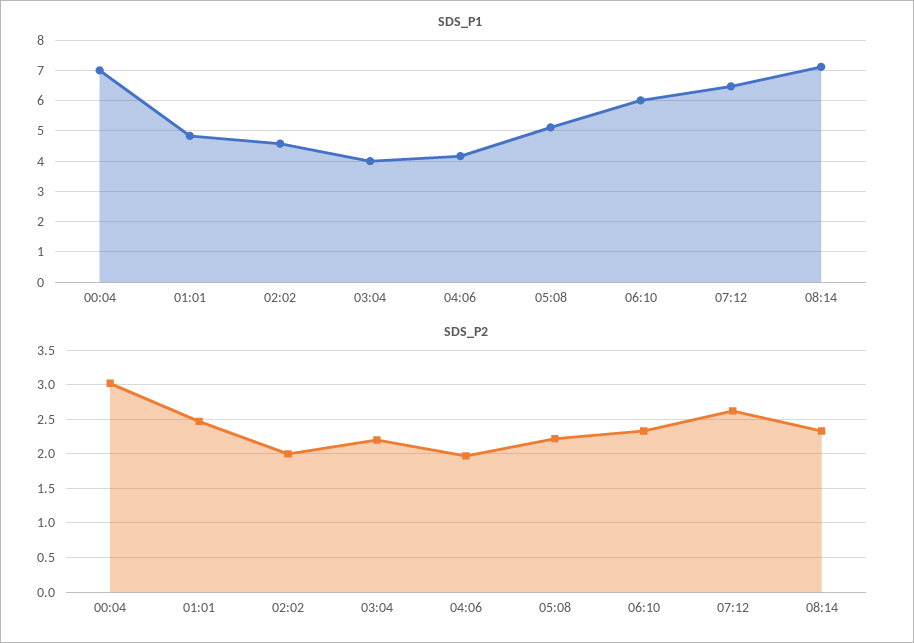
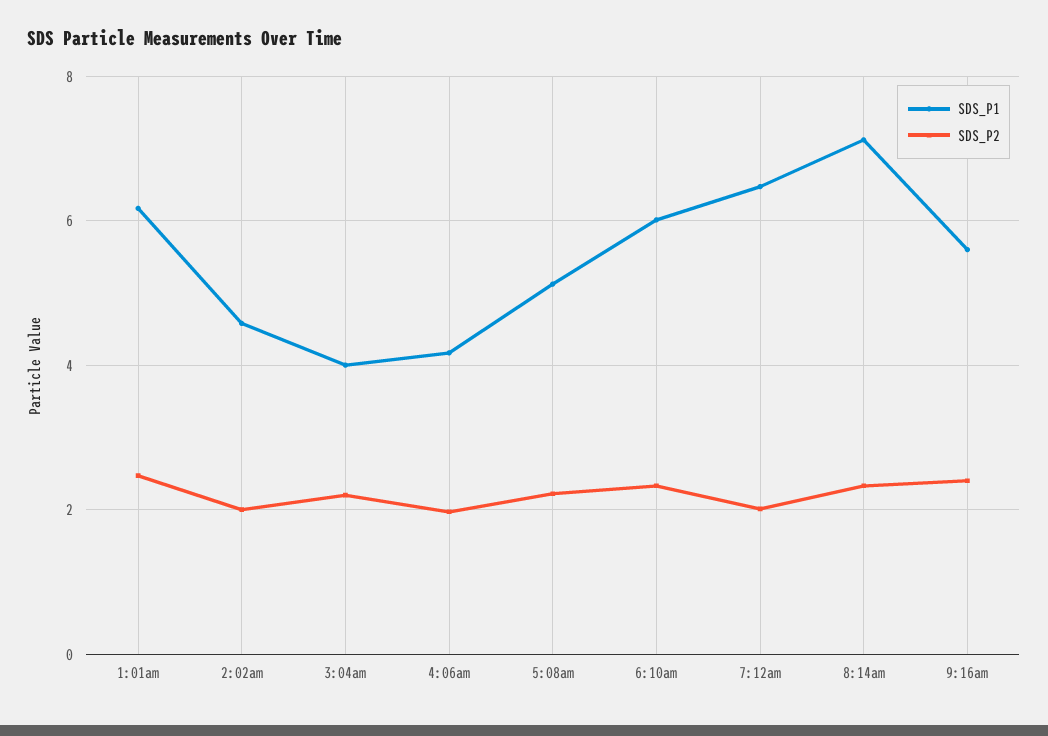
SDS_P1, 00:04: 7 -> none
SDS_P1, 01:01: 4.8 -> 6.2
SDS_P2, 00:04: 3 -> none
SDS_P2, 07:12: 2.6 -> 2
SDS_P1, 9:16am: none -> 5.6
SDS_P2, 9:16am: none -> 2.4

